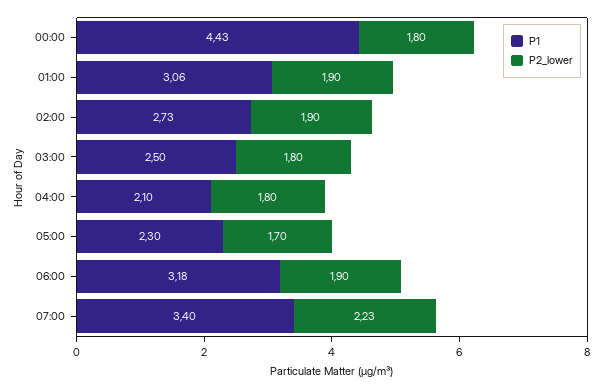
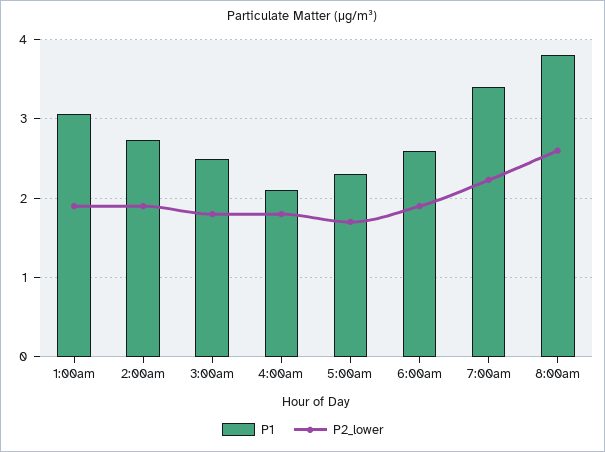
P1, 00:00: 4.43 -> none
P2_lower, 00:00: 1.8 -> none
P1, 06:00: 3.18 -> 2.6
P1, 8:00am: none -> 3.8
P2_lower, 8:00am: none -> 2.6

